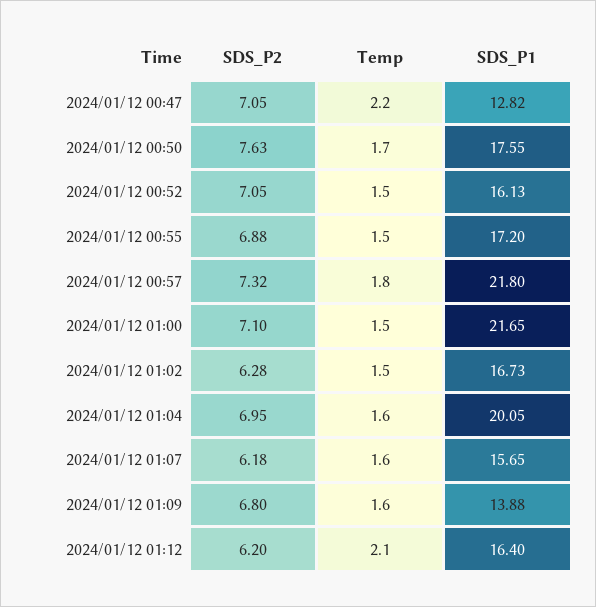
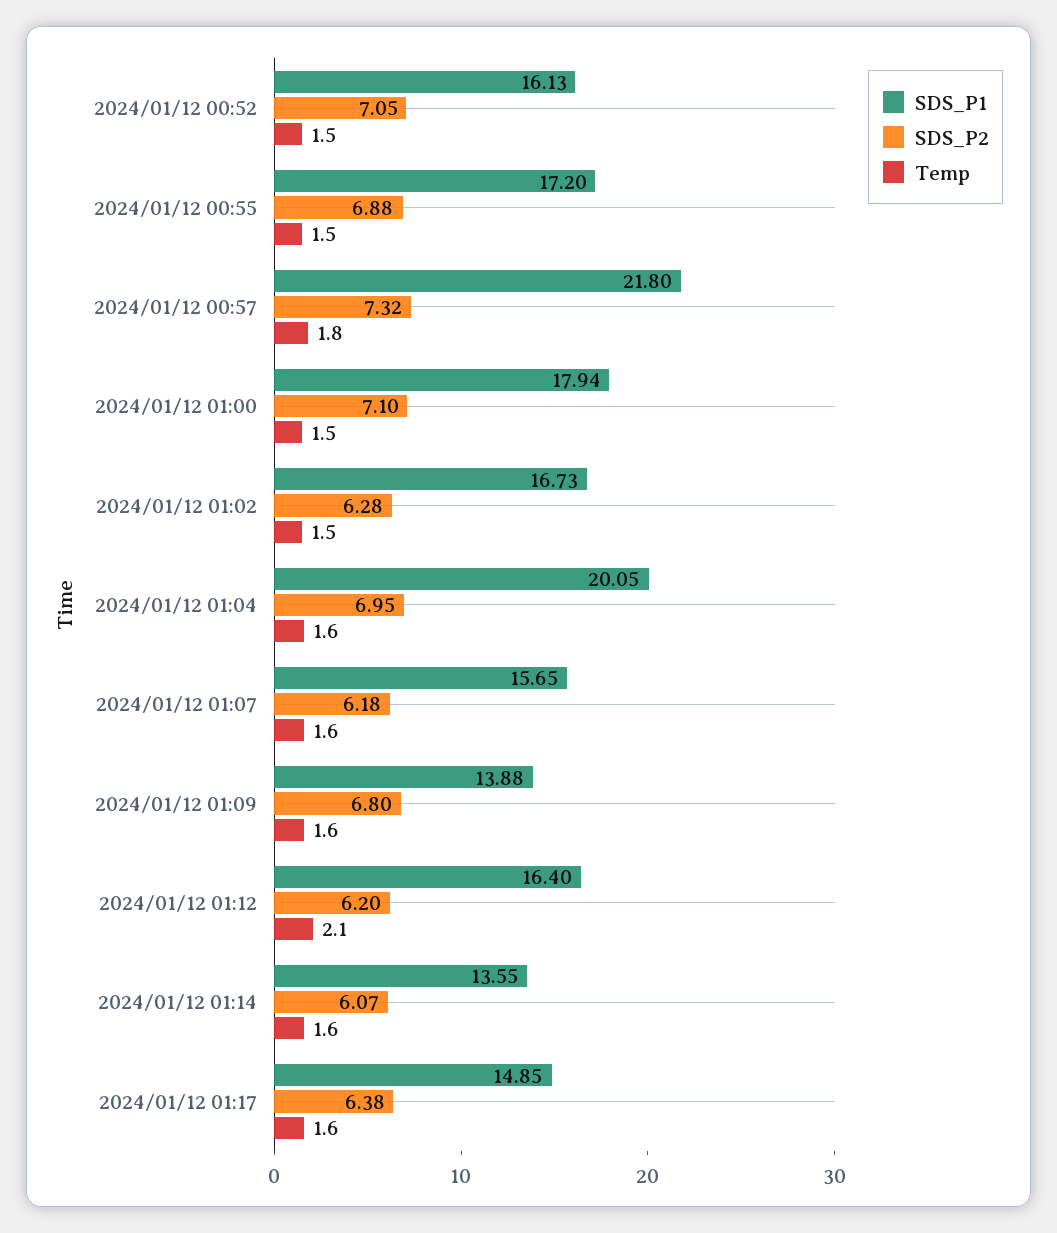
SDS_P2, 2024/01/12 00:47: 7.05 -> none
Temp, 2024/01/12 00:47: 2.2 -> none
SDS_P1, 2024/01/12 00:47: 12.82 -> none
SDS_P2, 2024/01/12 00:50: 7.63 -> none
Temp, 2024/01/12 00:50: 1.7 -> none
SDS_P1, 2024/01/12 00:50: 17.55 -> none
SDS_P1, 2024/01/12 01:00: 21.65 -> 17.94
SDS_P1, 2024/01/12 01:14: none -> 13.55
SDS_P2, 2024/01/12 01:14: none -> 6.07
Temp, 2024/01/12 01:14: none -> 1.6
SDS_P1, 2024/01/12 01:17: none -> 14.85
SDS_P2, 2024/01/12 01:17: none -> 6.38
Temp, 2024/01/12 01:17: none -> 1.6

